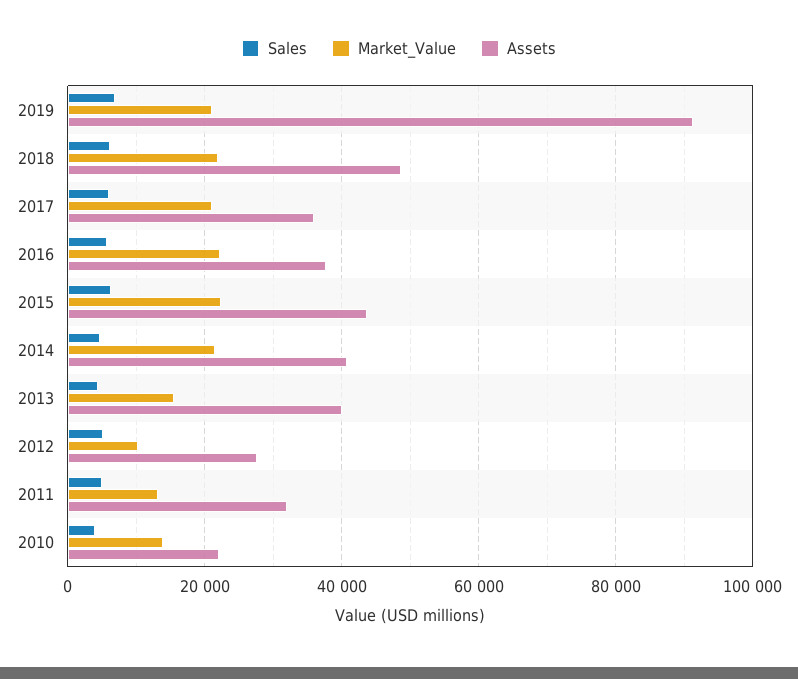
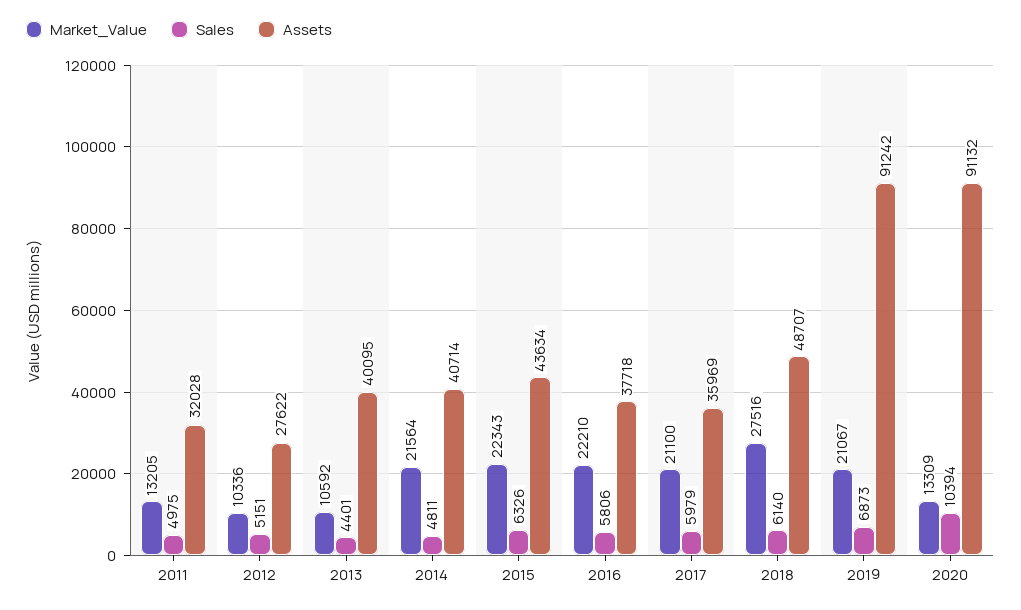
Market_Value, 2018: 22000 -> 27516
Market_Value, 2013: 16000 -> 10592
Sales, 2010: 4000 -> none
Market_Value, 2010: 14000 -> none
Assets, 2010: 22000 -> none
Market_Value, 2020: none -> 13309
Sales, 2020: none -> 10394
Assets, 2020: none -> 91132

